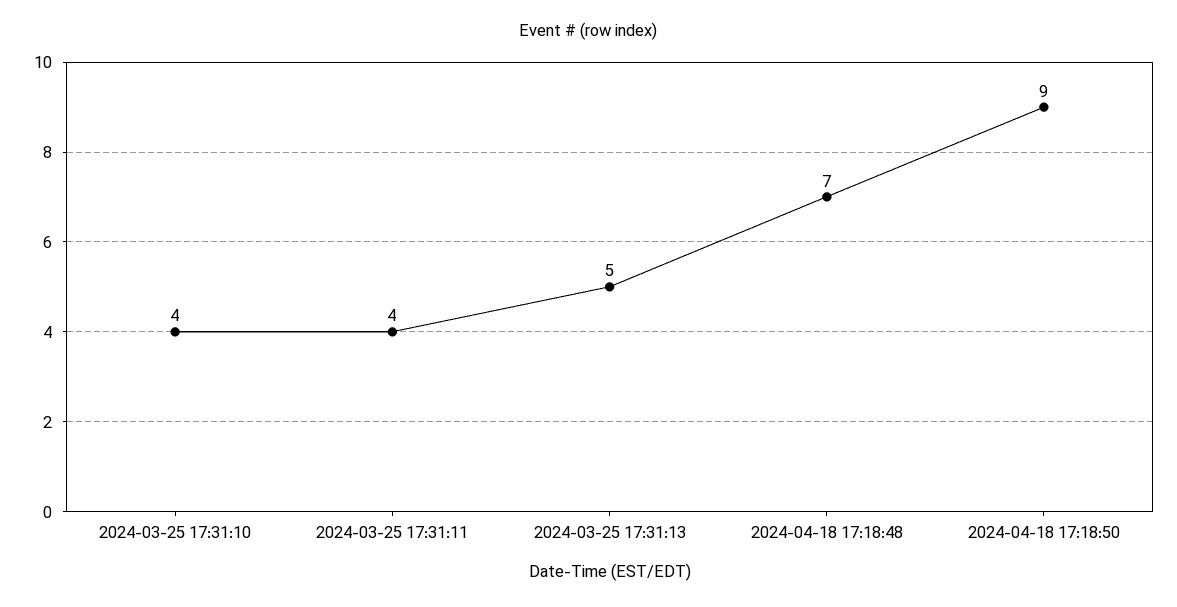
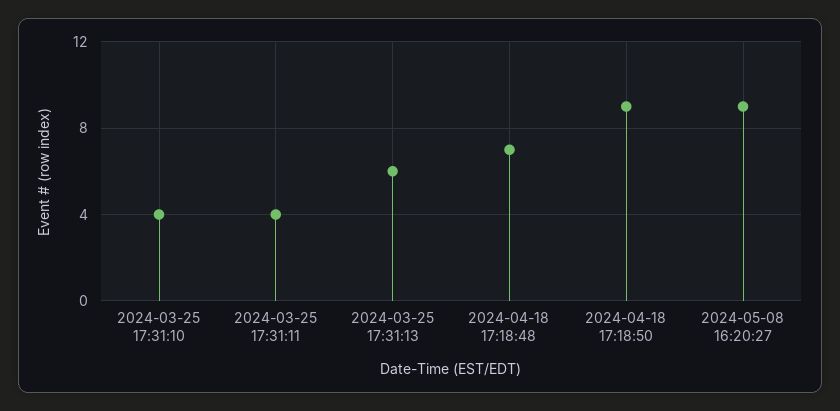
2024-03-25 17:31:13: 5 -> 6
2024-05-08 16:20:27: none -> 9

